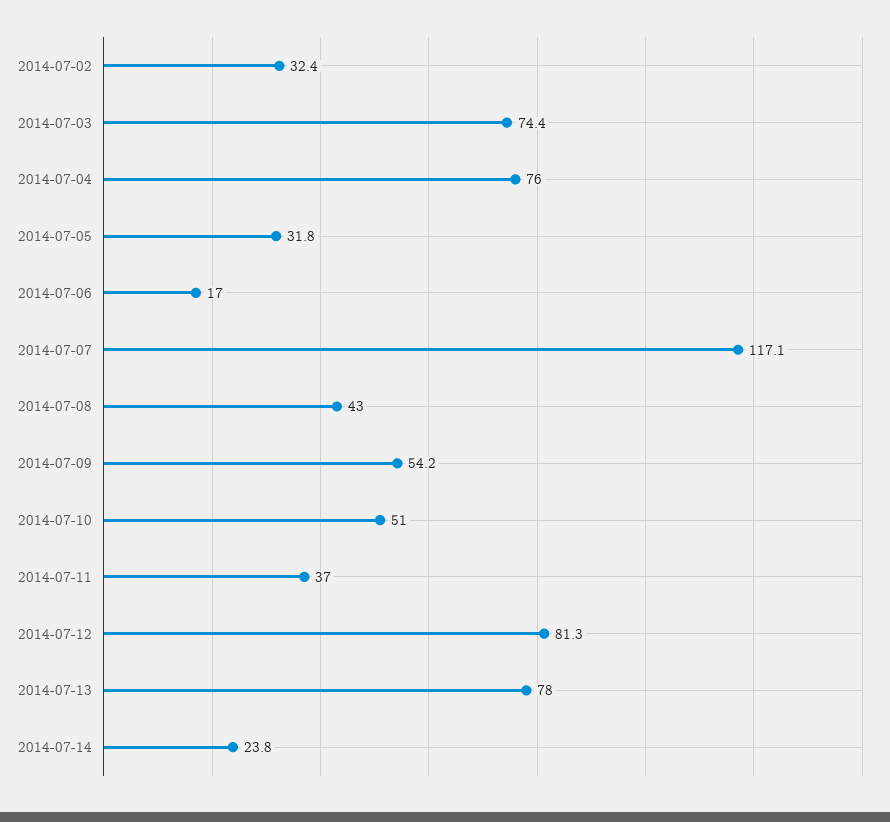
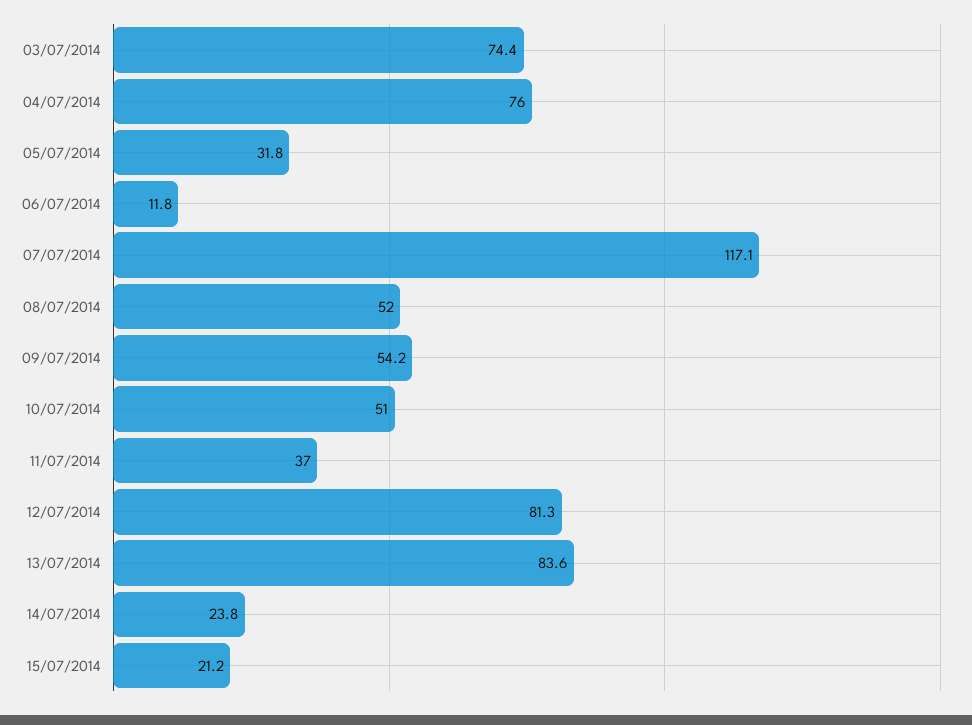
2014-07-02: 32.4 -> none
2014-07-06: 17 -> 11.8
2014-07-08: 43 -> 52
2014-07-13: 78 -> 83.6
15/07/2014: none -> 21.2

